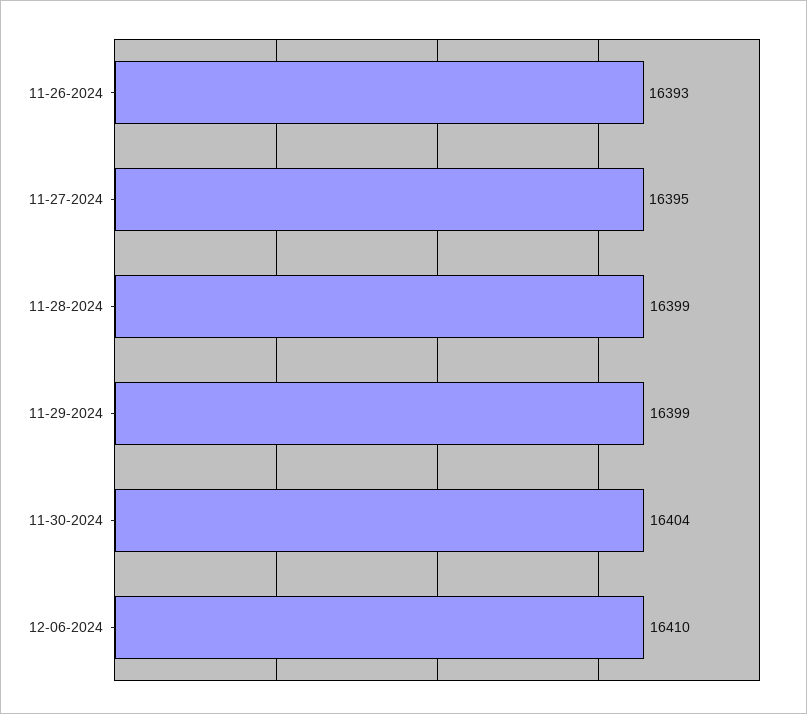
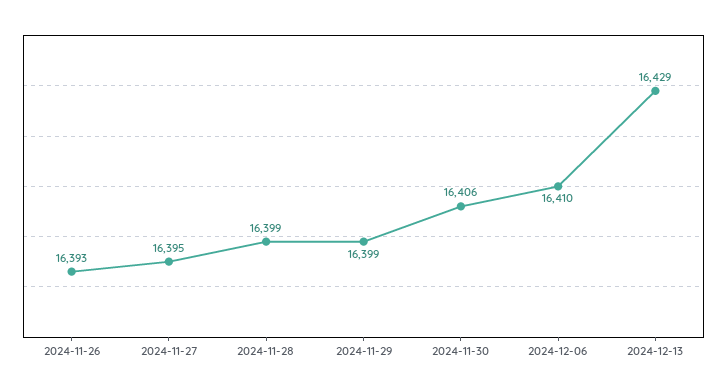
11-30-2024: 16404 -> 16406
2024-12-13: none -> 16429

